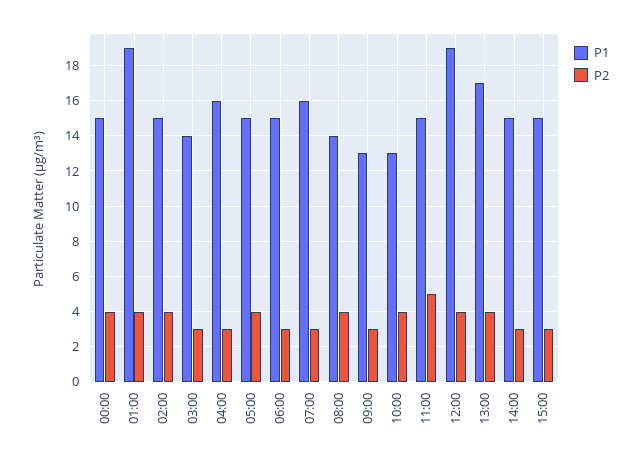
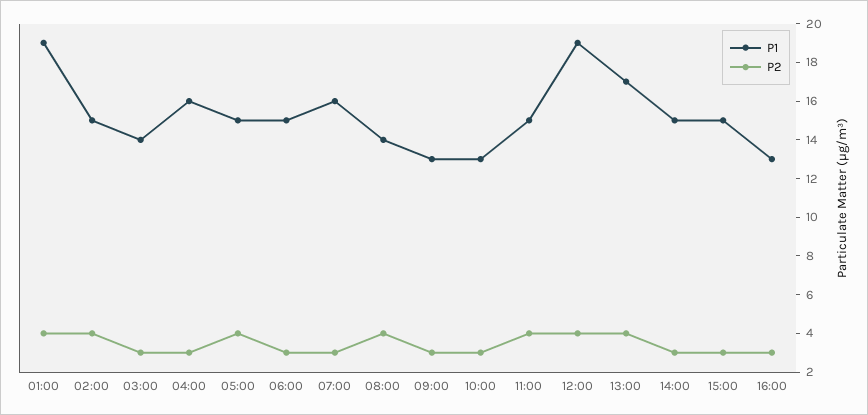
P1, 00:00: 15 -> none
P2, 00:00: 4 -> none
P2, 10:00: 4 -> 3
P2, 11:00: 5 -> 4
P1, 16:00: none -> 13
P2, 16:00: none -> 3

